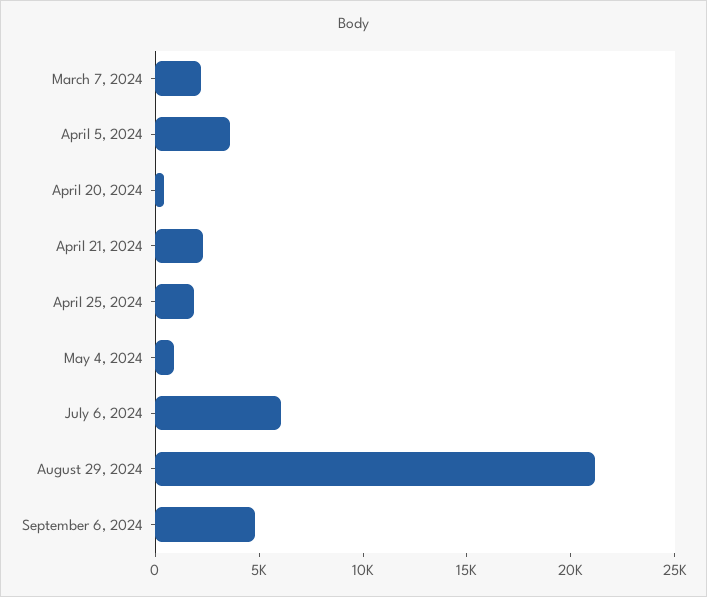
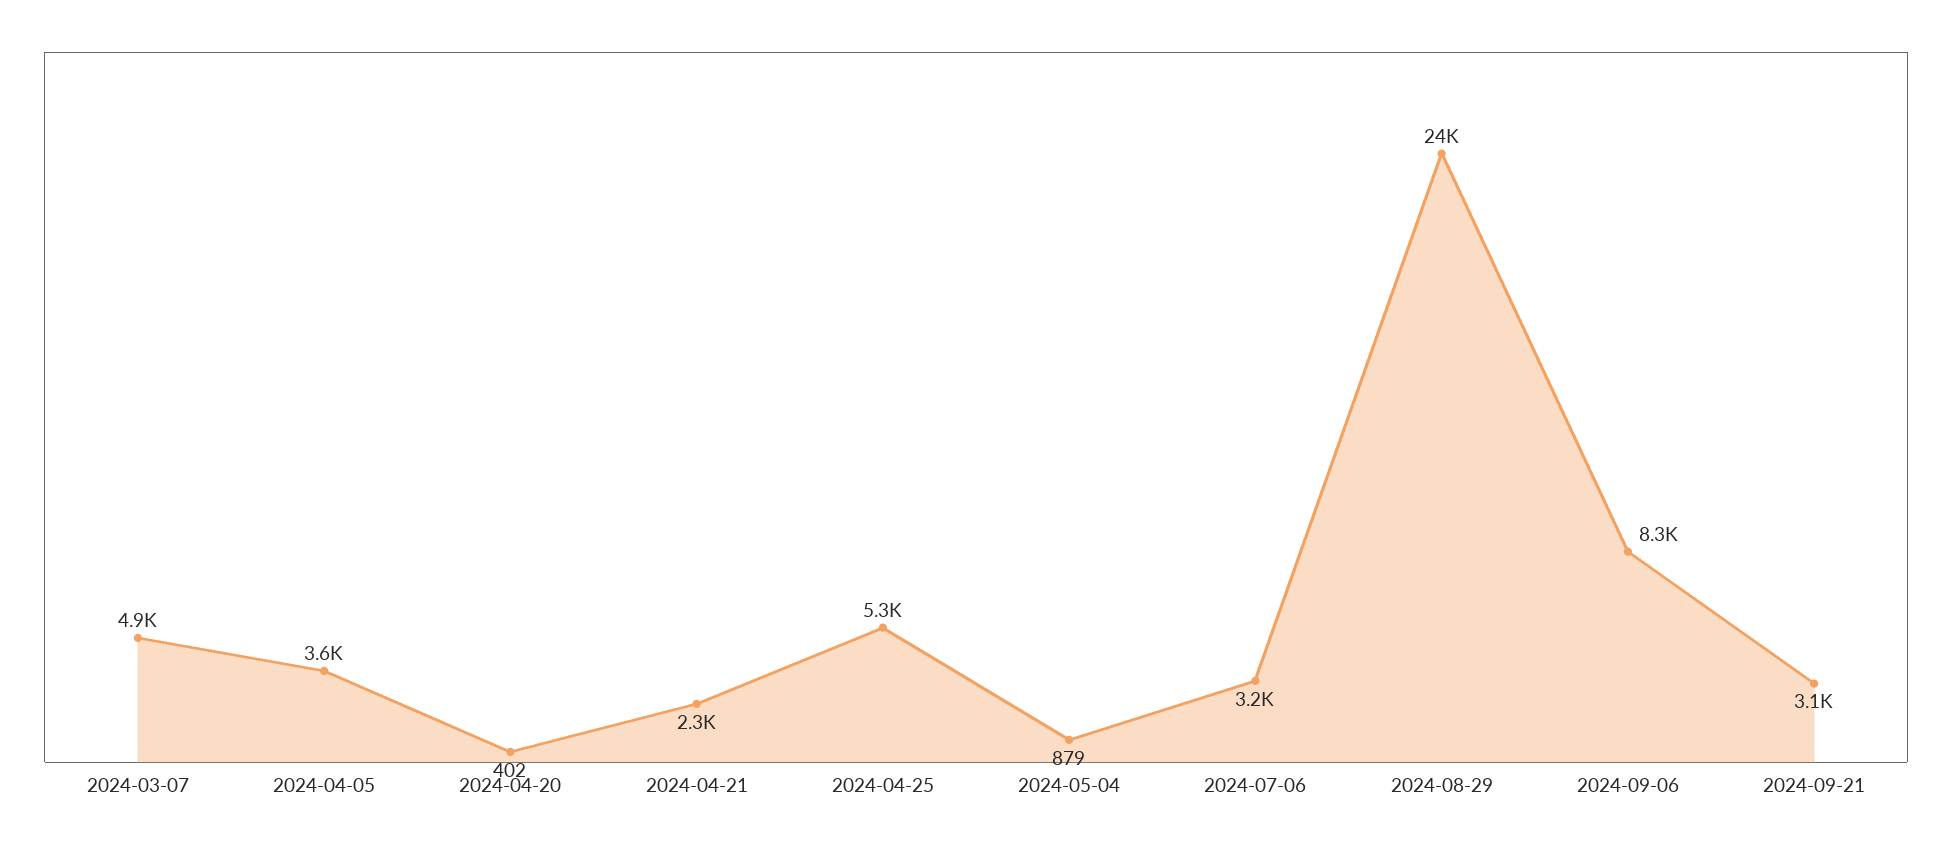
March 7, 2024: 2000 -> 4900
April 25, 2024: 2000 -> 5300
July 6, 2024: 6000 -> 3200
August 29, 2024: 21000 -> 24000
September 6, 2024: 5000 -> 8300
2024-09-21: none -> 3100

